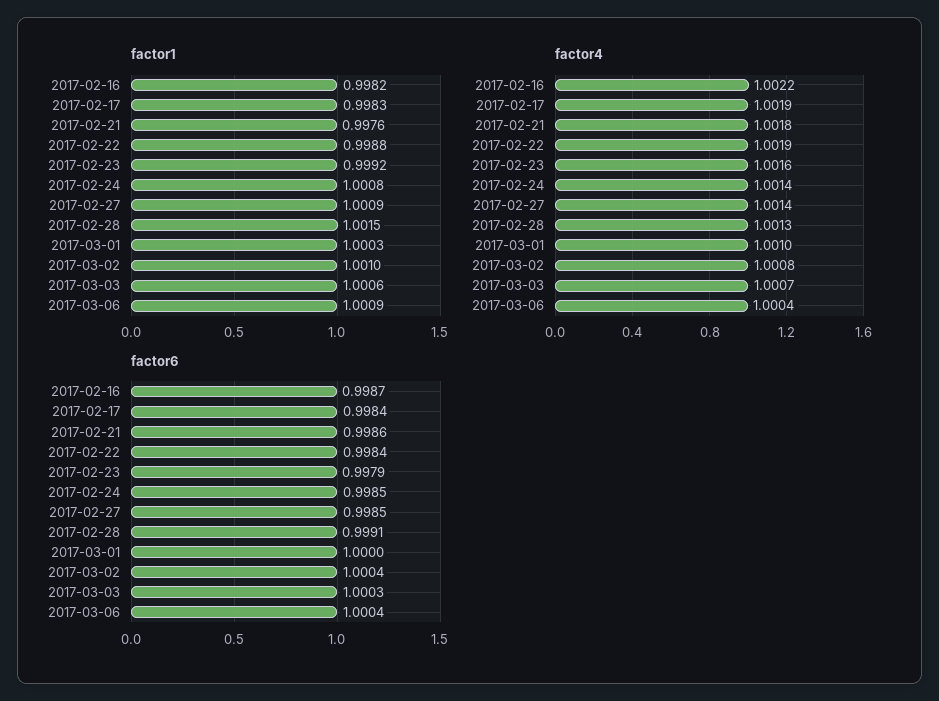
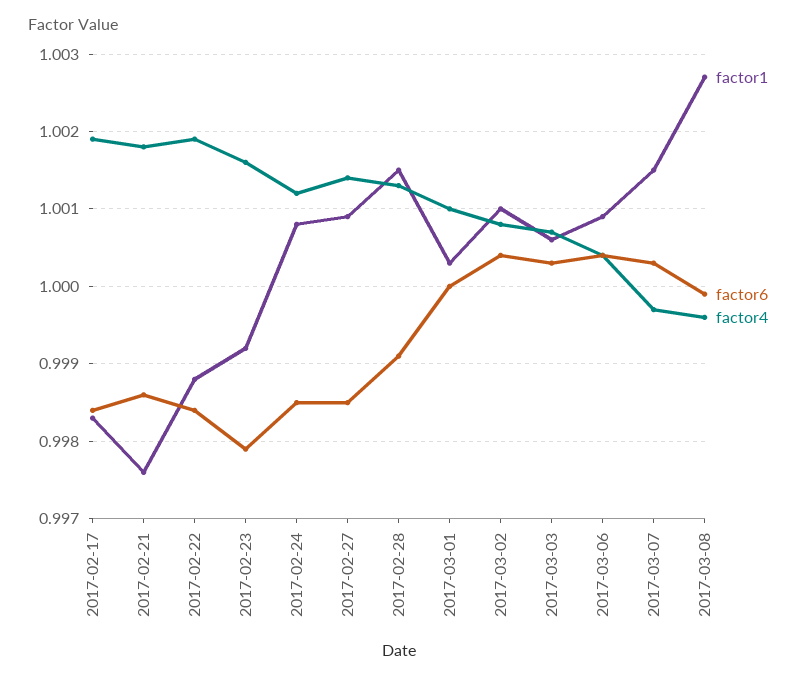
factor1, 2017-02-16: 0.9982 -> none
factor4, 2017-02-16: 1.0022 -> none
factor4, 2017-02-24: 1.0014 -> 1.0012
factor6, 2017-02-16: 0.9987 -> none
factor1, 2017-03-07: none -> 1.0015
factor6, 2017-03-07: none -> 1.0003
factor4, 2017-03-07: none -> 0.9997
factor1, 2017-03-08: none -> 1.0027
factor6, 2017-03-08: none -> 0.9999
factor4, 2017-03-08: none -> 0.9996

